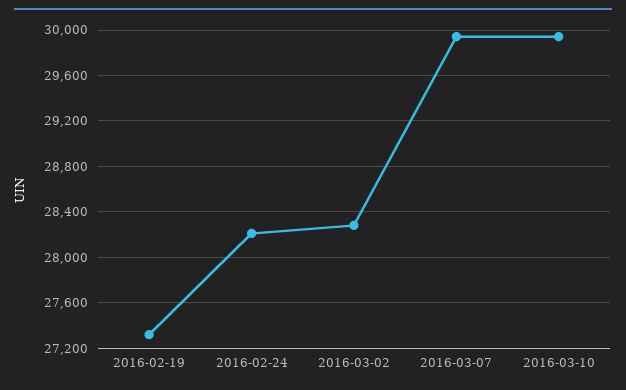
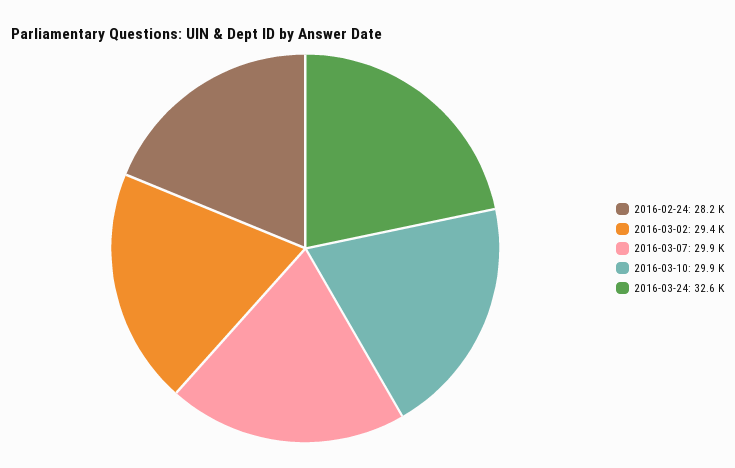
2016-02-19: 27300 -> none
2016-03-02: 28300 -> 29400
2016-03-24: none -> 32600

